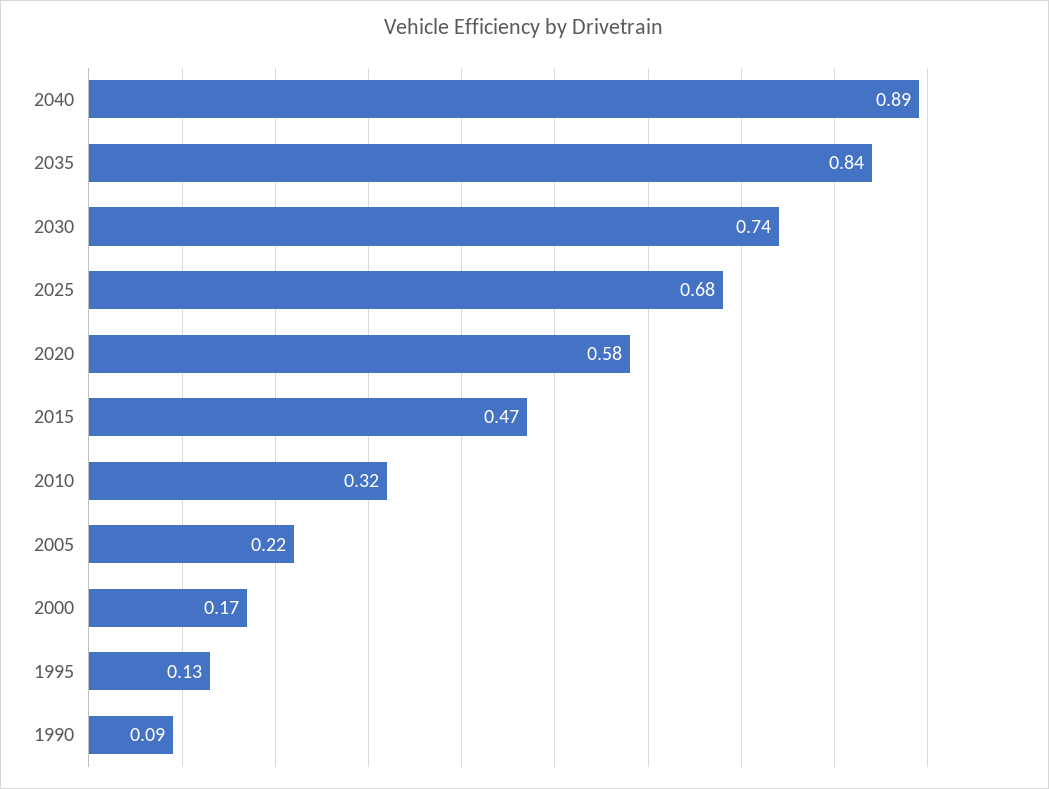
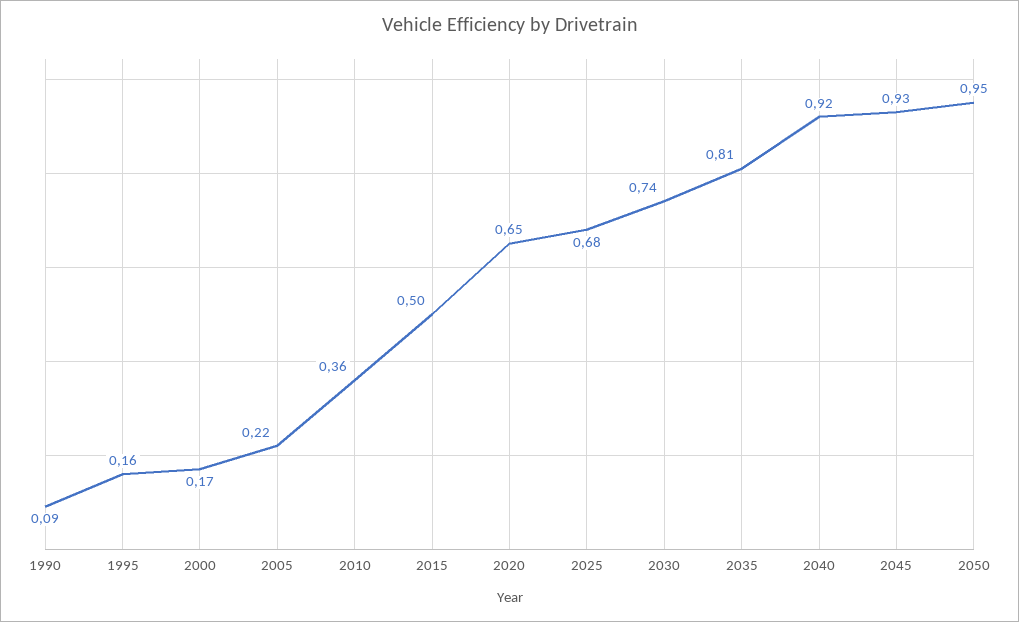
2040: 0.89 -> 0.92
2035: 0.84 -> 0.81
2020: 0.58 -> 0.65
2015: 0.47 -> 0.5
2010: 0.32 -> 0.36
1995: 0.13 -> 0.16
2045: none -> 0.93
2050: none -> 0.95

